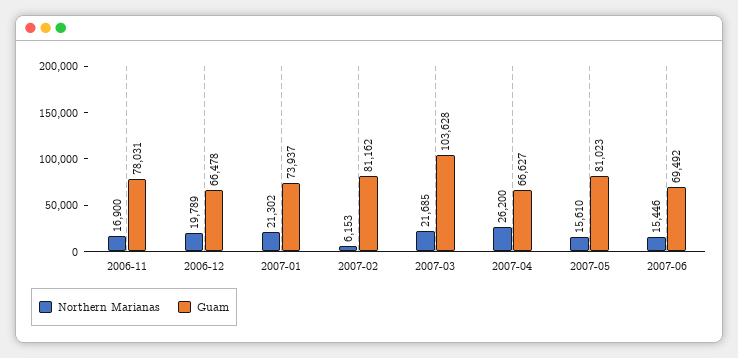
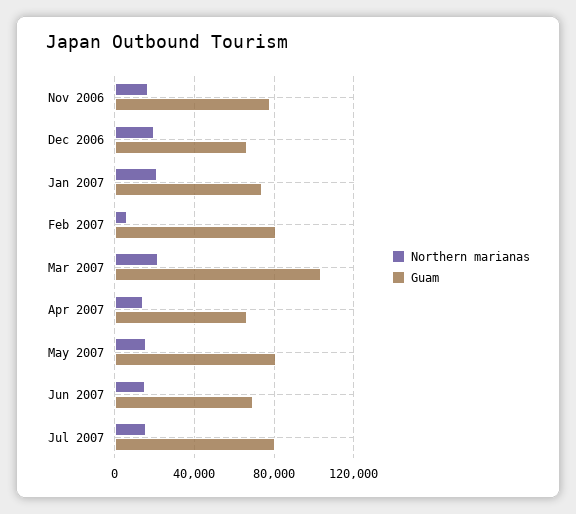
Northern Marianas, 2007-04: 26200 -> 15000
Northern Marianas, Jul 2007: none -> 15000
Guam, Jul 2007: none -> 80000

